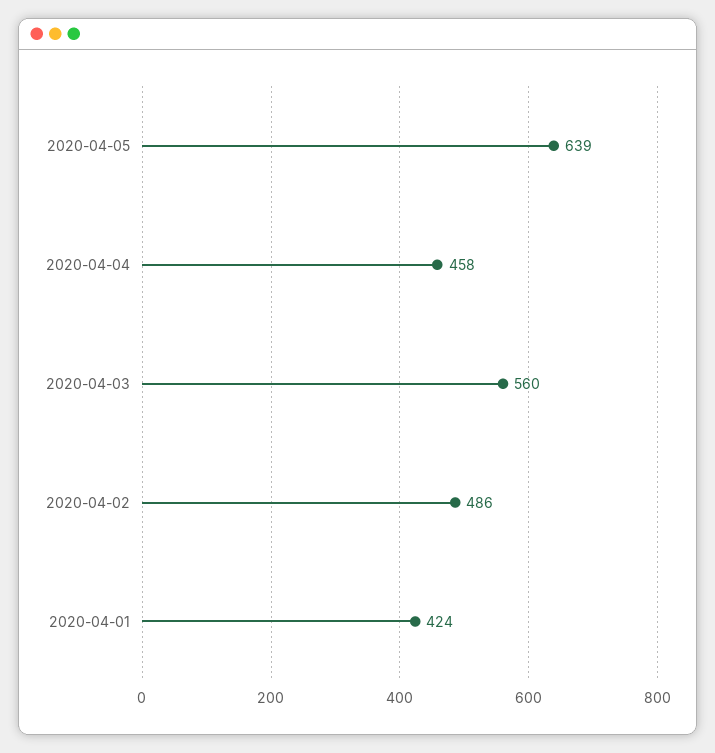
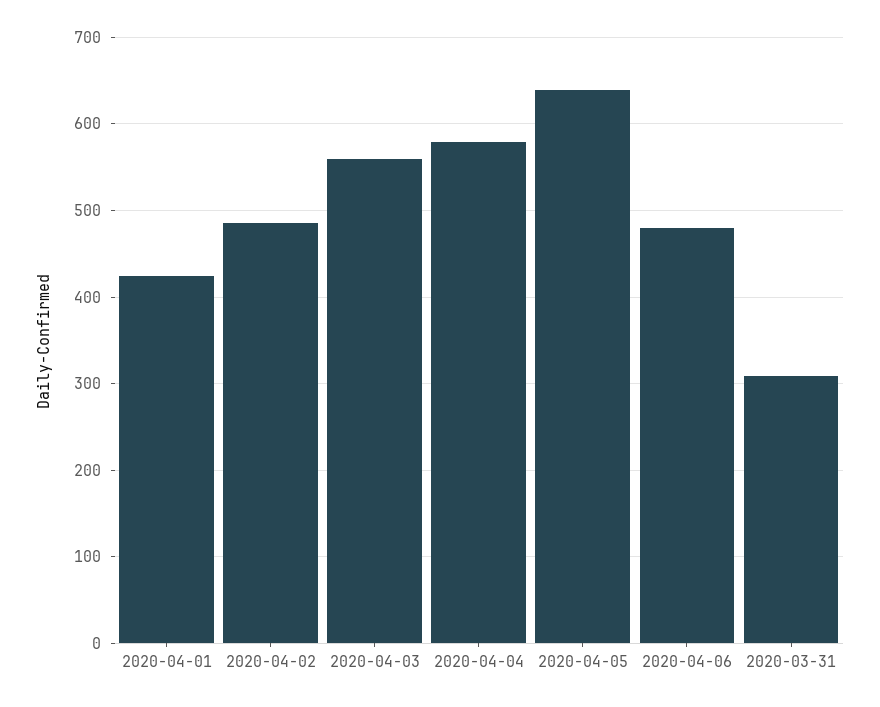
2020-04-04: 458 -> 580
2020-04-06: none -> 480
2020-03-31: none -> 310

